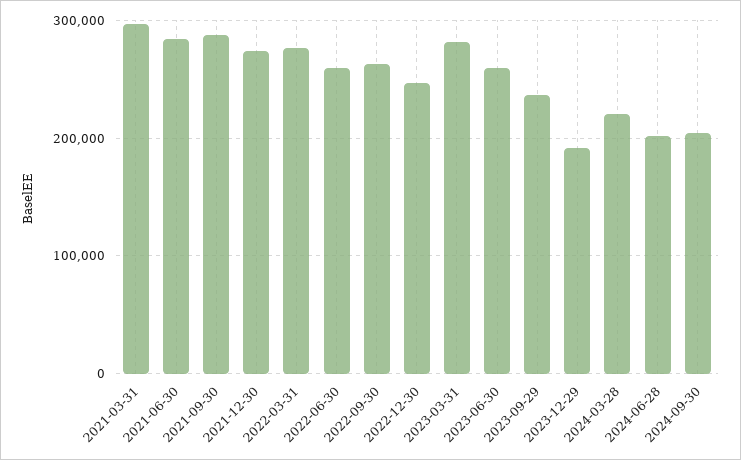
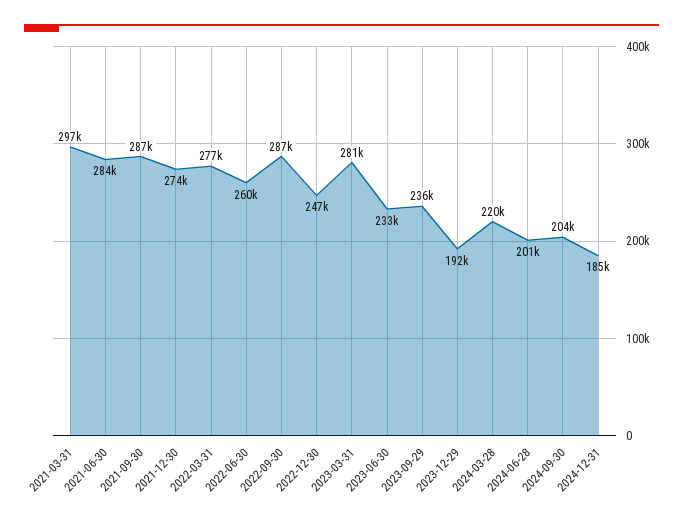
2022-09-30: 260000 -> 287000
2023-06-30: 260000 -> 233000
2024-12-31: none -> 185000

